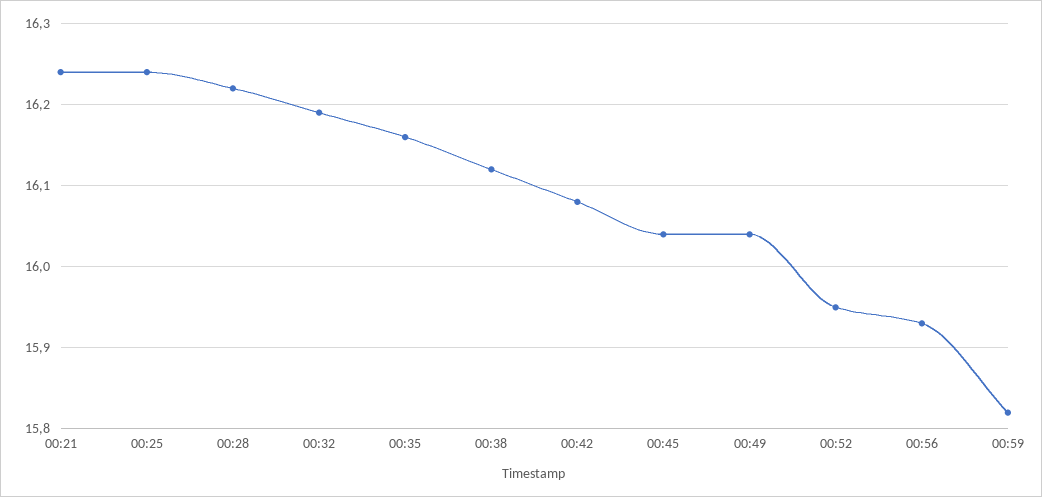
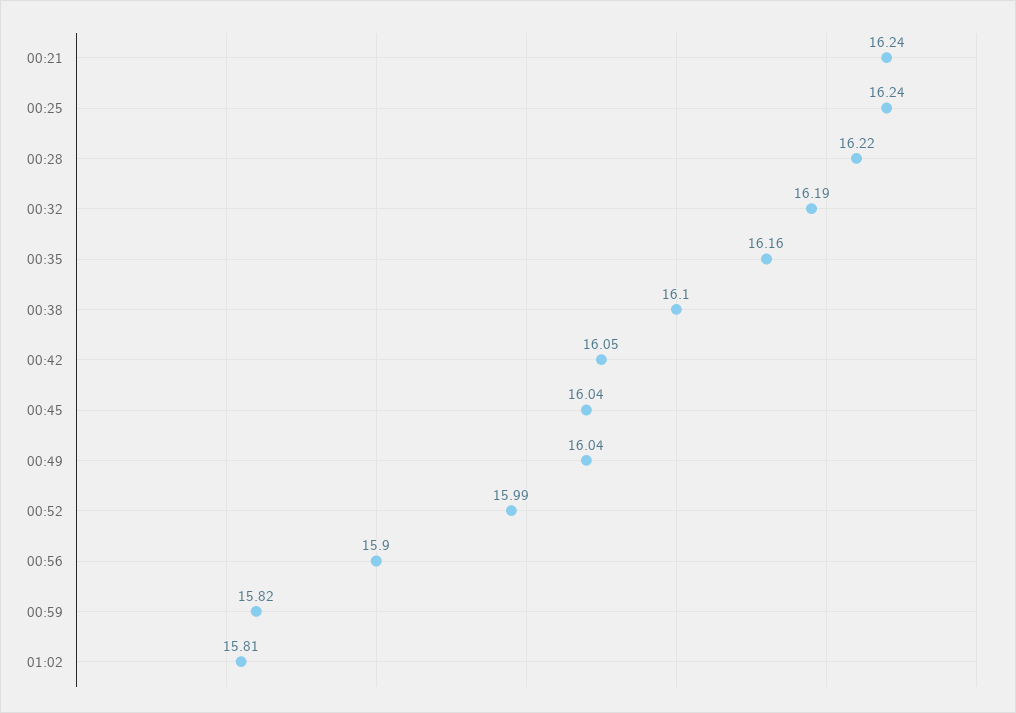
00:38: 16.12 -> 16.1
00:42: 16.08 -> 16.05
00:52: 15.95 -> 15.99
00:56: 15.93 -> 15.9
01:02: none -> 15.81

